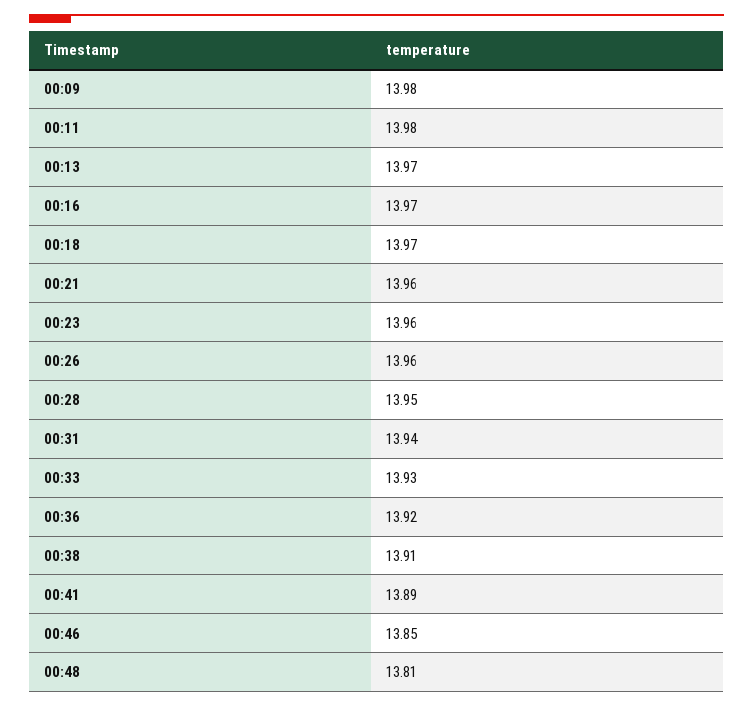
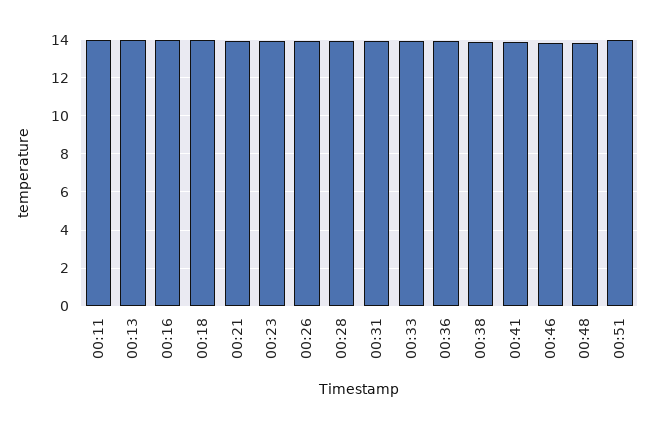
00:09: 13.98 -> none
00:51: none -> 14

